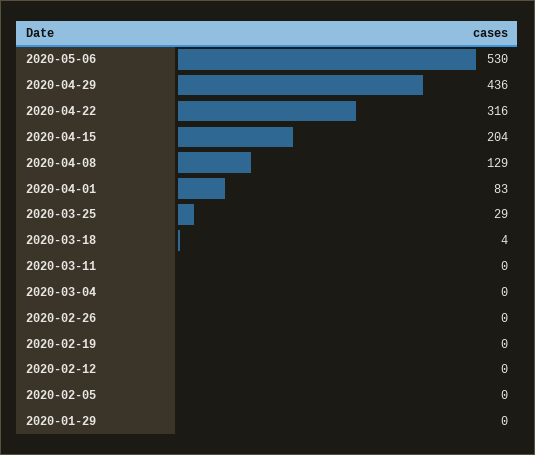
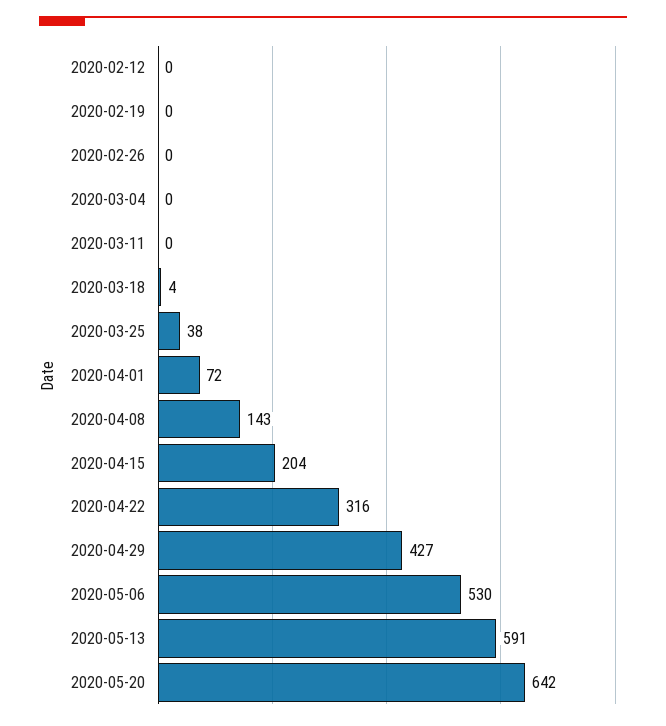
2020-04-29: 436 -> 427
2020-04-08: 129 -> 143
2020-04-01: 83 -> 72
2020-03-25: 29 -> 38
2020-02-05: 0 -> none
2020-01-29: 0 -> none
2020-05-13: none -> 591
2020-05-20: none -> 642

